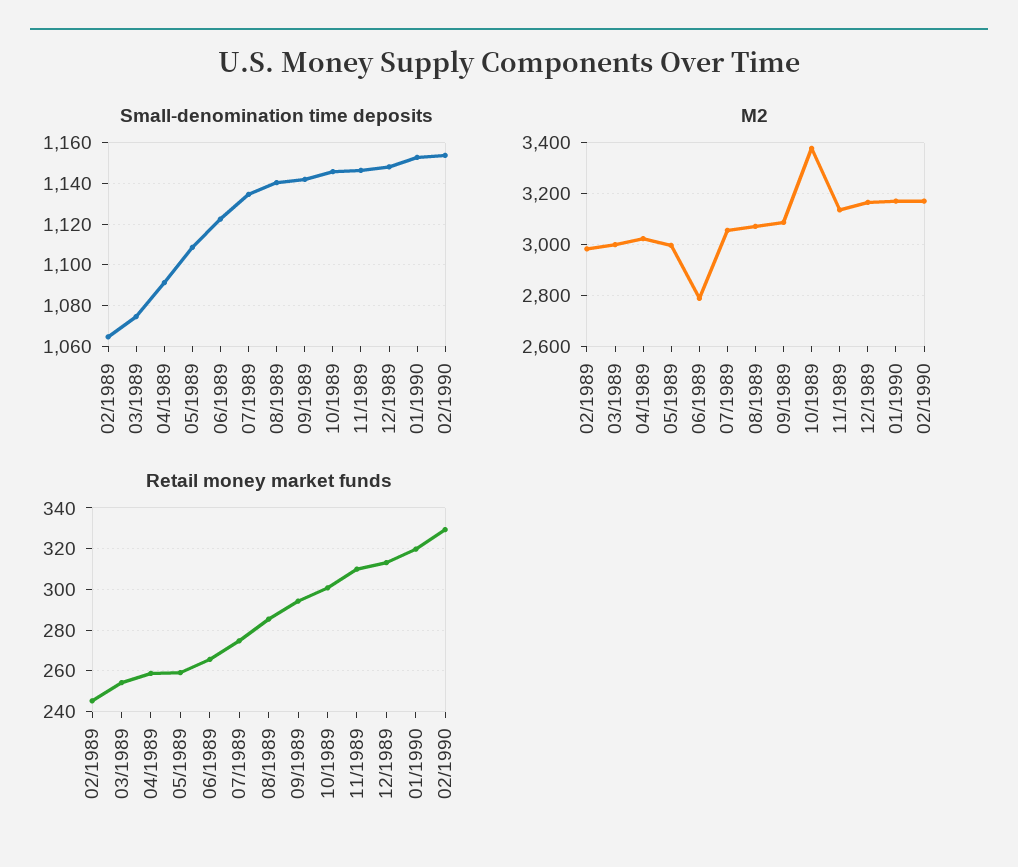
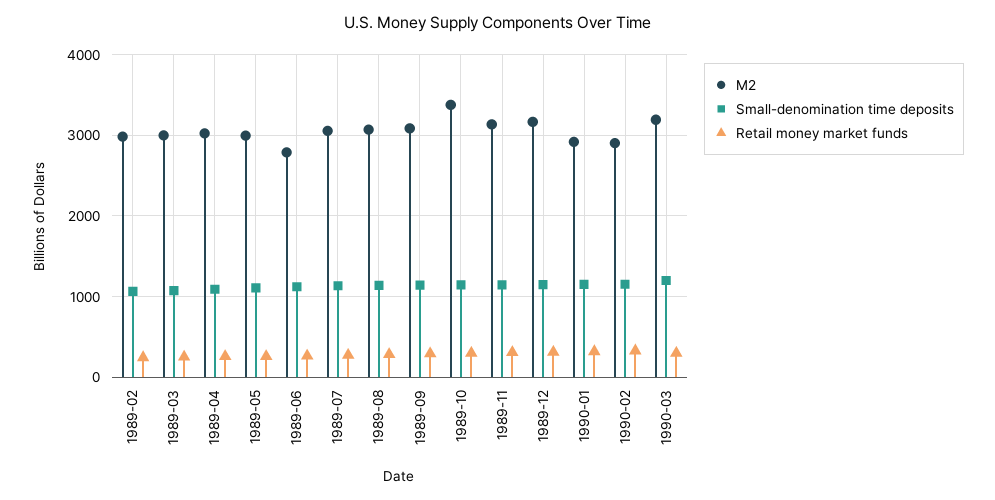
M2, 01/1990: 3175 -> 2900
M2, 02/1990: 3175 -> 2900
M2, 1990-03: none -> 3200
Small-denomination time deposits, 1990-03: none -> 1200
Retail money market funds, 1990-03: none -> 300

